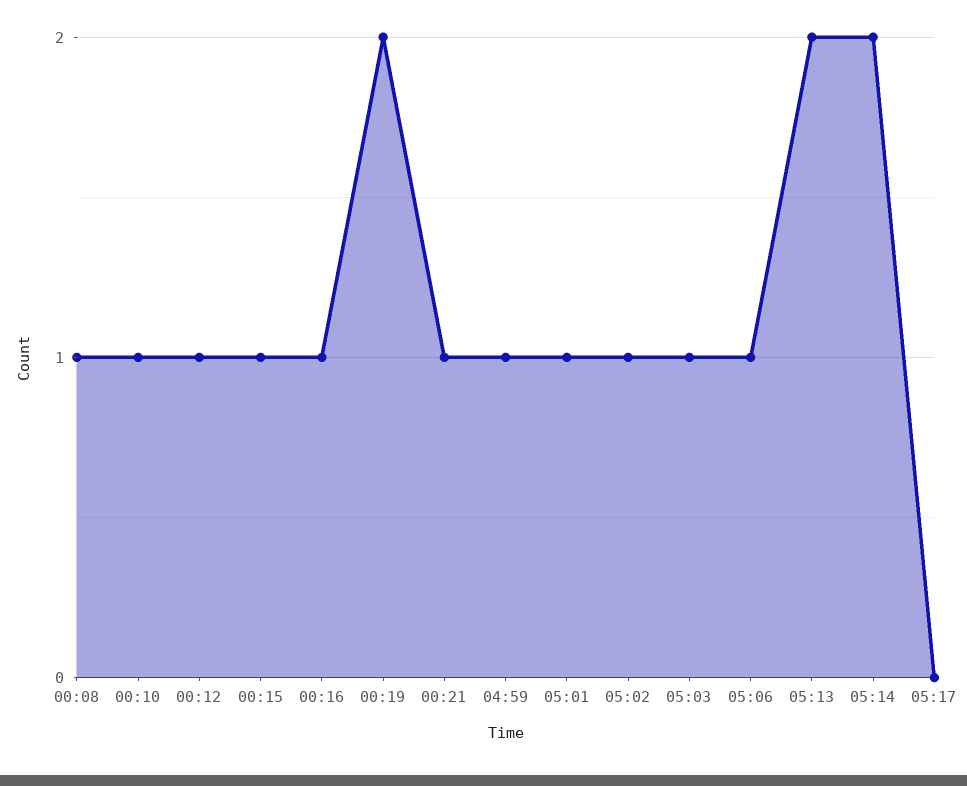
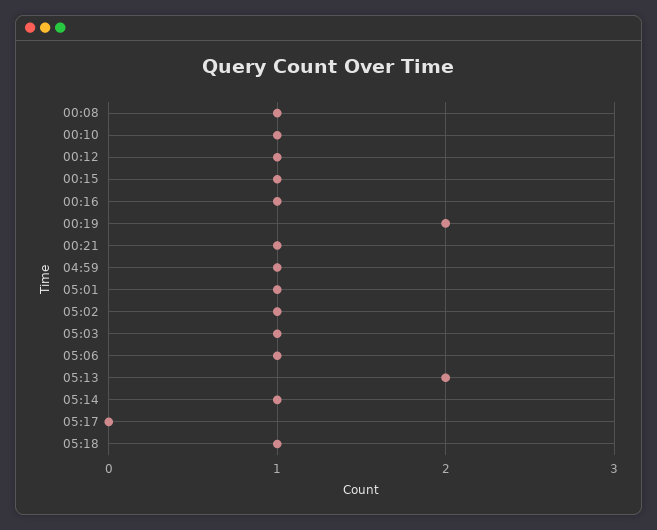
05:14: 2 -> 1
05:18: none -> 1

